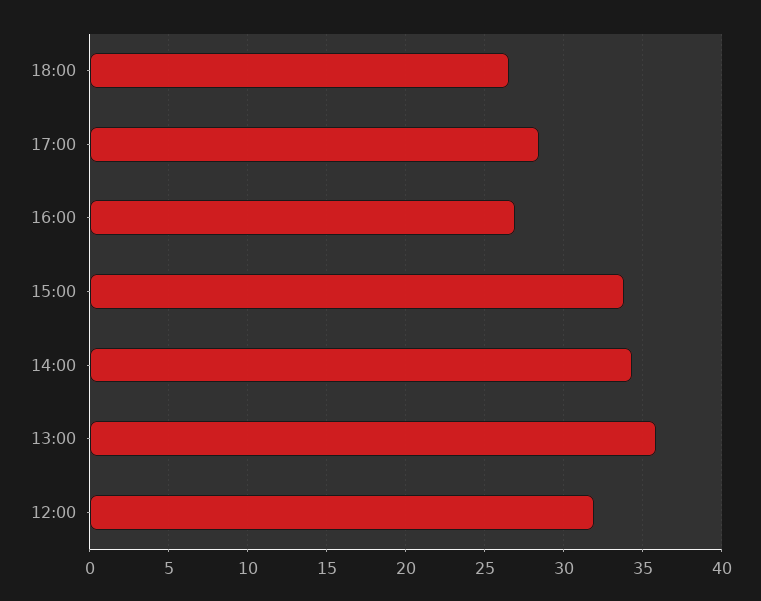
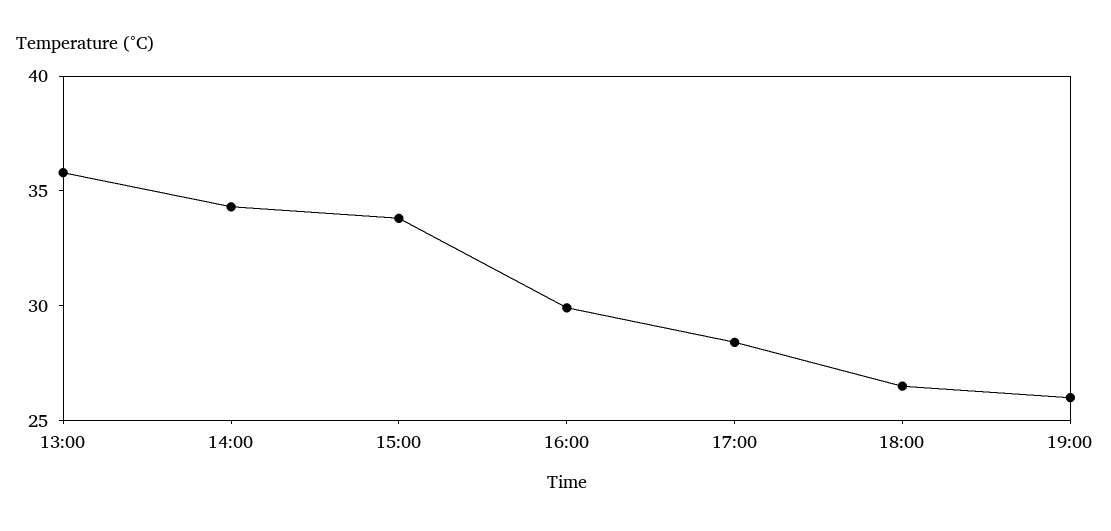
16:00: 27 -> 30
12:00: 32 -> none
19:00: none -> 26

